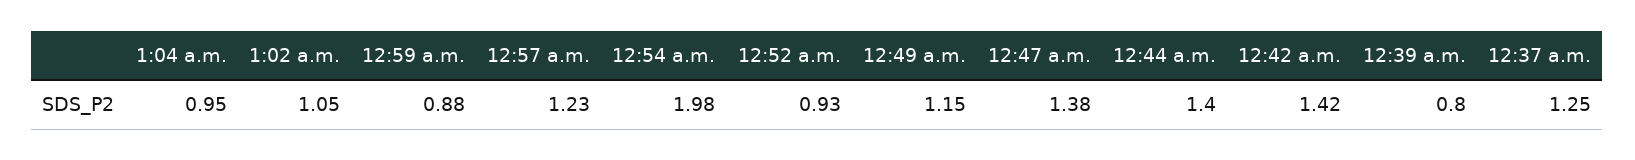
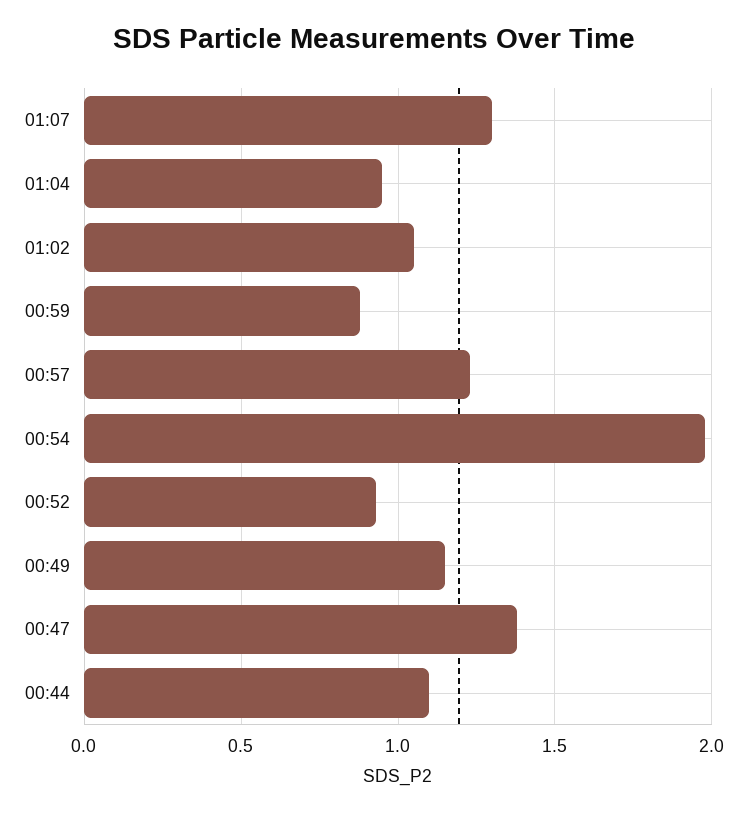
12:44 a.m.: 1.4 -> 1.1
12:42 a.m.: 1.42 -> none
12:39 a.m.: 0.8 -> none
12:37 a.m.: 1.25 -> none
01:07: none -> 1.3

